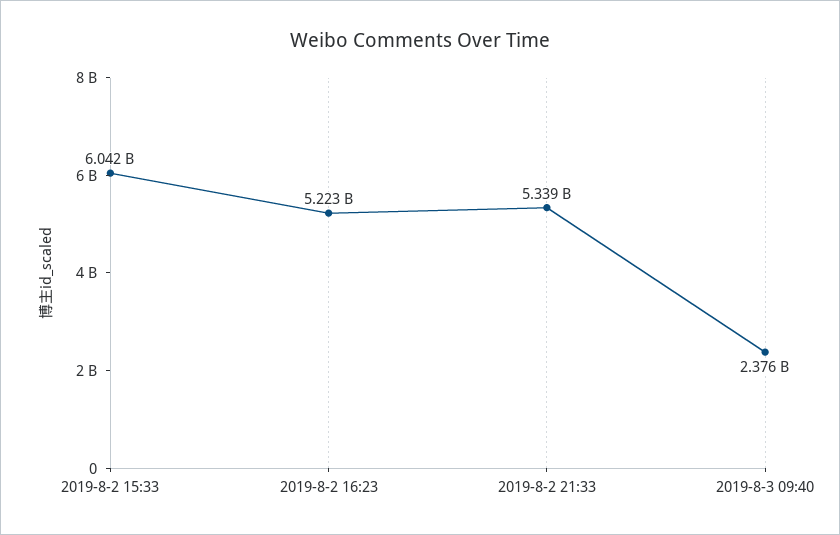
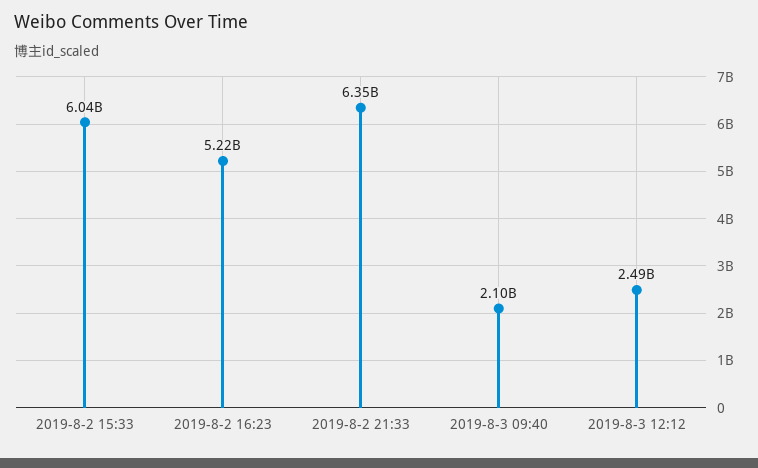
2019-8-2 21:33: 5339000000 -> 6350000000
2019-8-3 09:40: 2376000000 -> 2100000000
2019-8-3 12:12: none -> 2490000000

